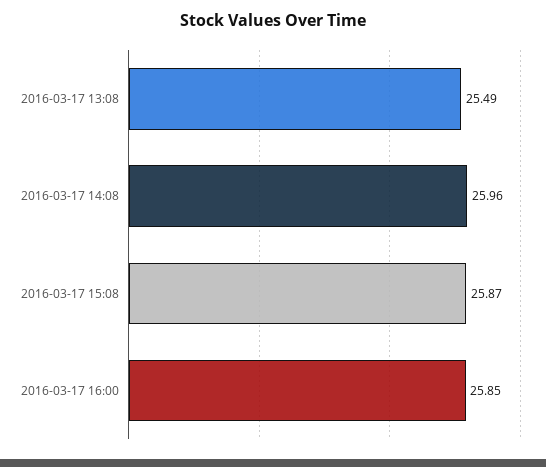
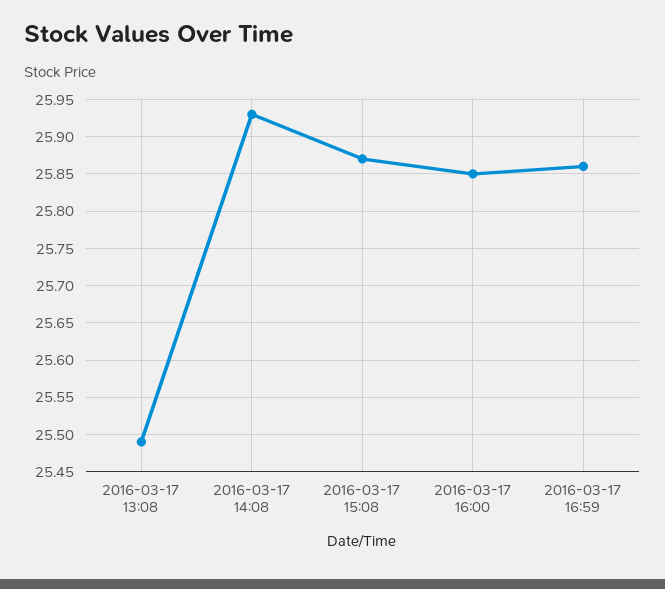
2016-03-17 14:08: 25.96 -> 25.93
2016-03-17 16:59: none -> 25.86

